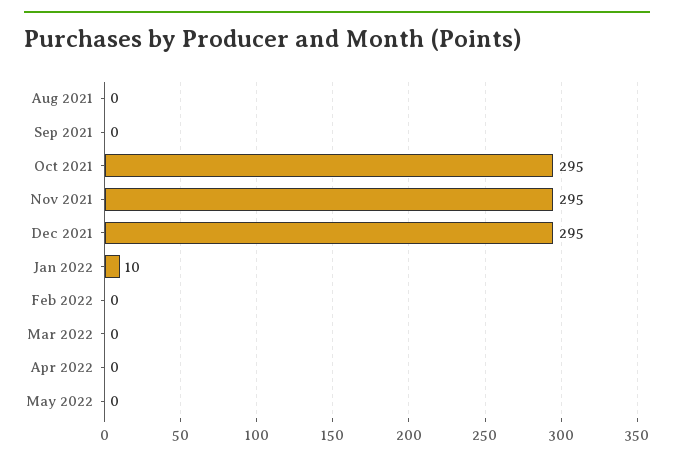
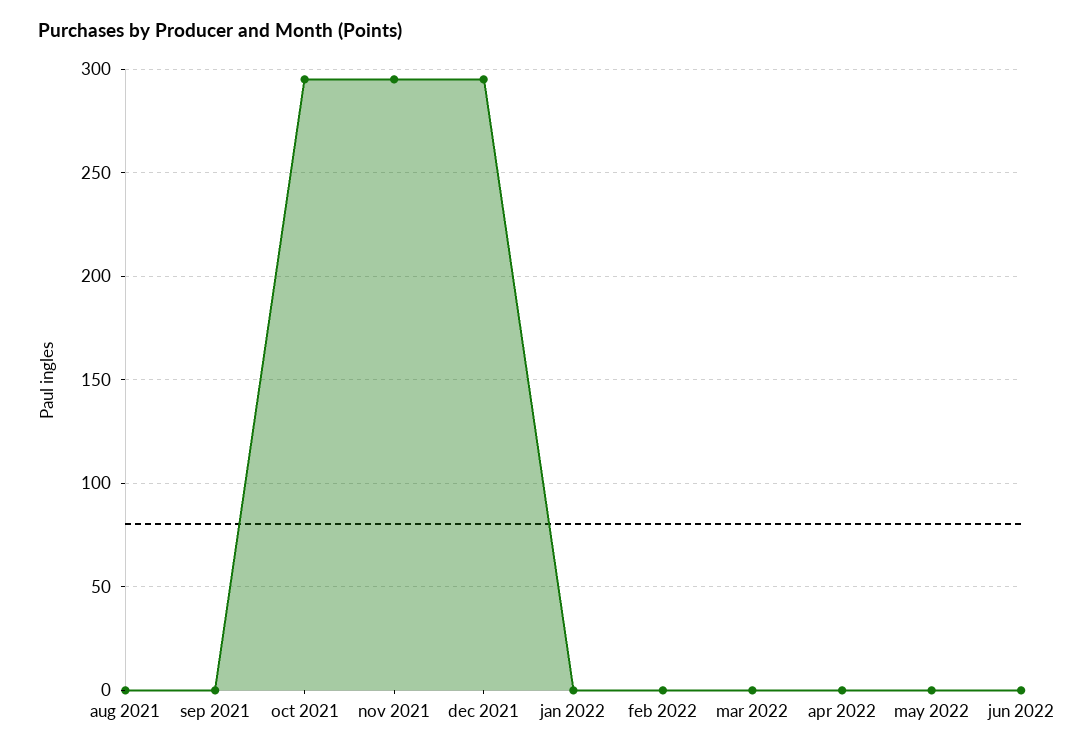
Jan 2022: 10 -> 0
jun 2022: none -> 0

